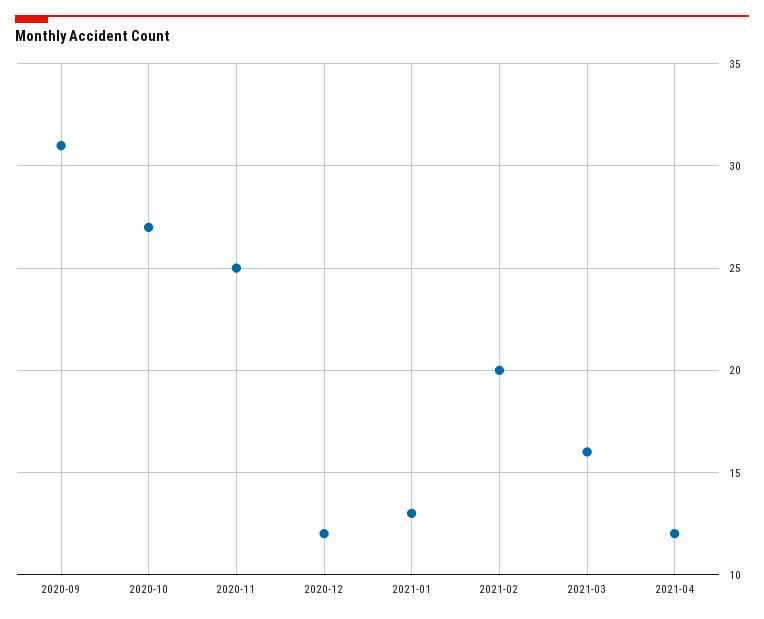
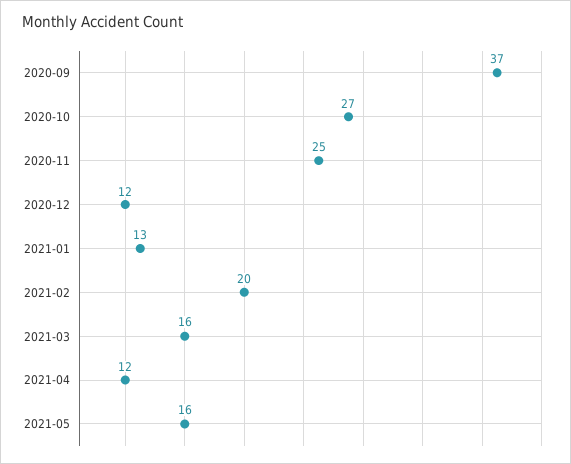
2020-09: 31 -> 37
2021-05: none -> 16

